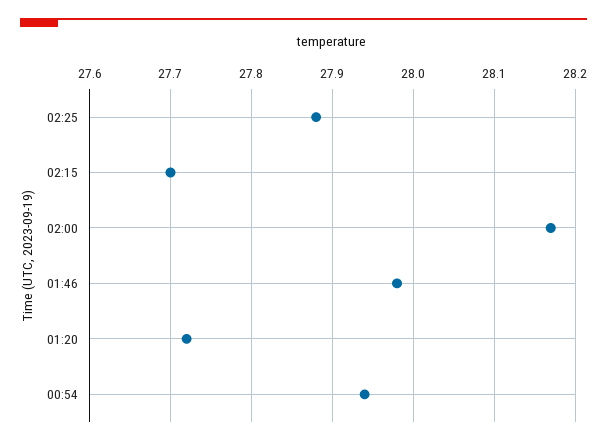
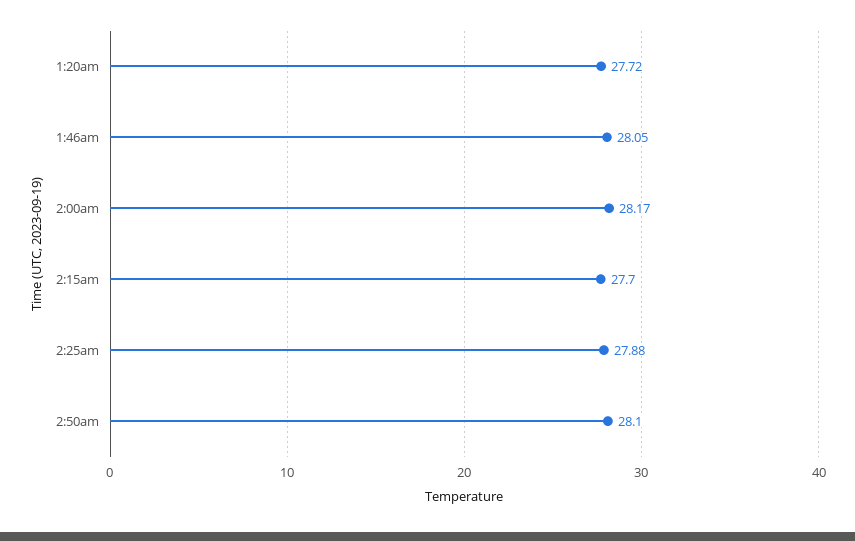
01:46: 27.98 -> 28.05
00:54: 27.94 -> none
2:50am: none -> 28.1

